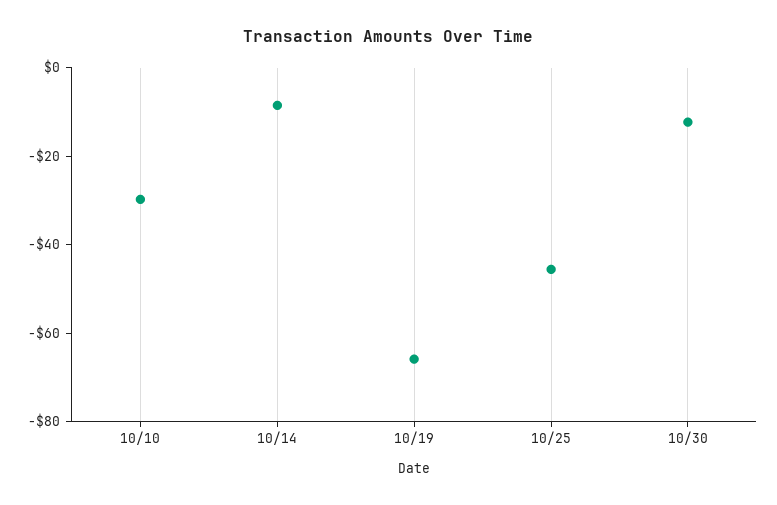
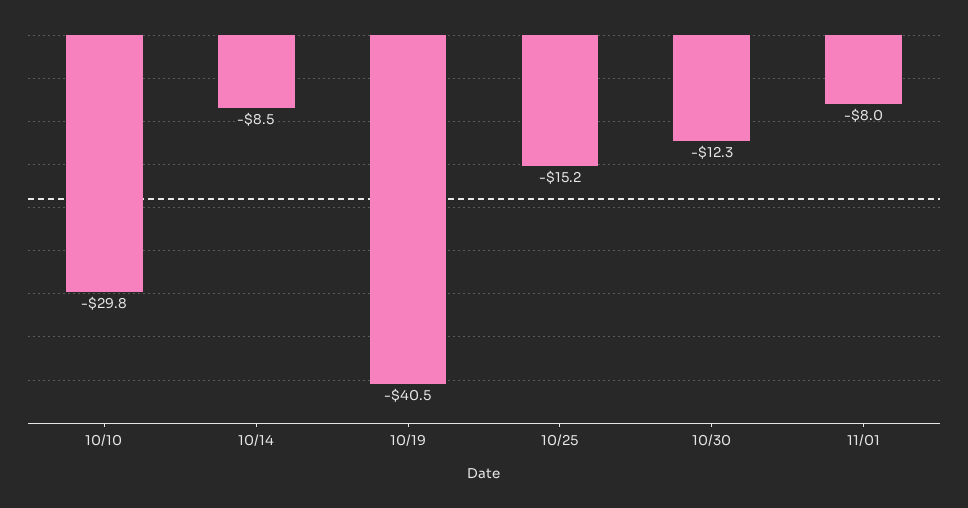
10/19: -65 -> -40.5
10/25: -45 -> -15.2
11/01: none -> -8

